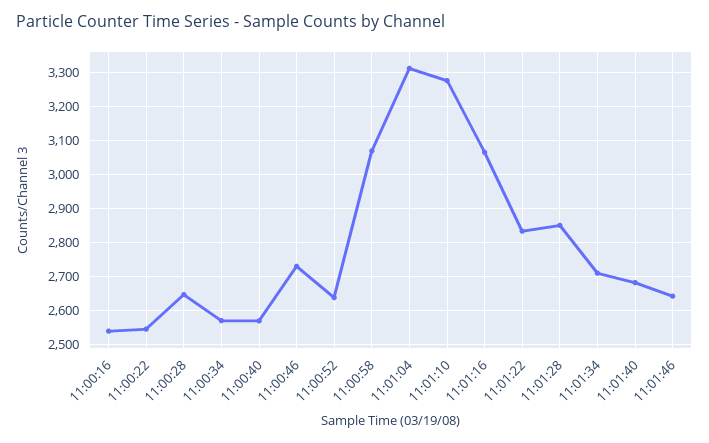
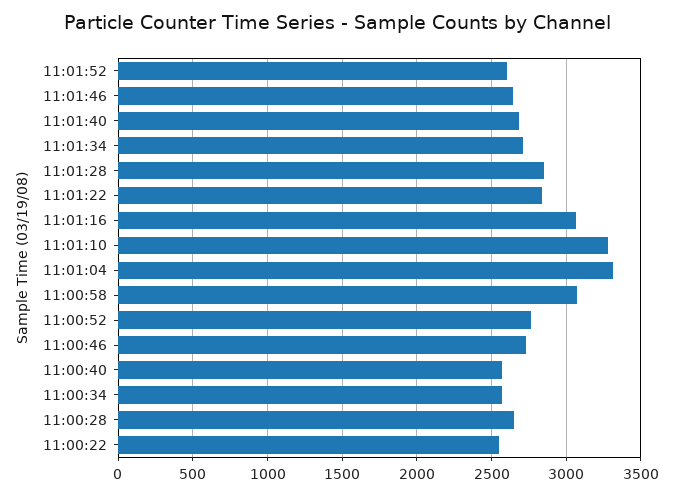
11:00:16: 2540 -> none
11:00:52: 2640 -> 2750
11:01:52: none -> 2600

